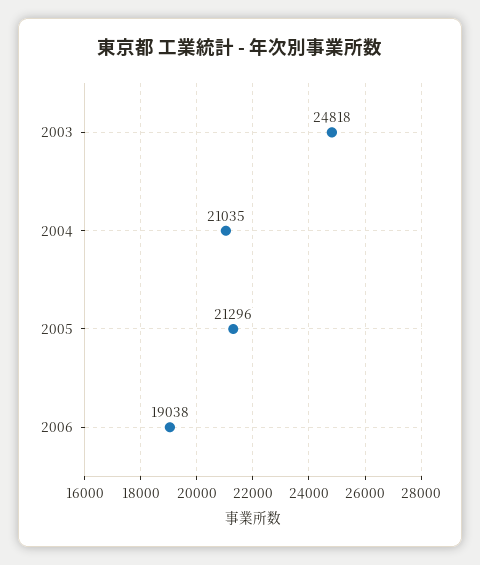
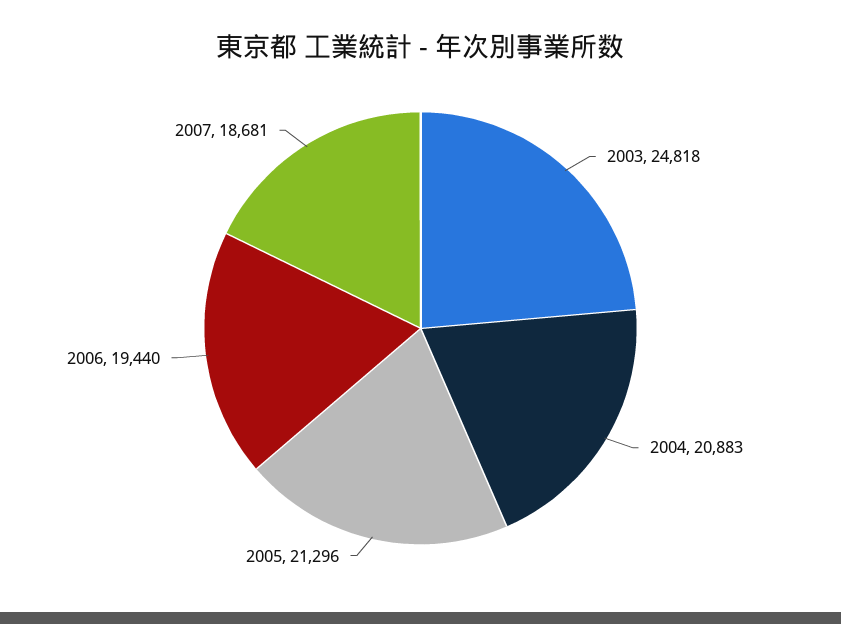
2004: 21035 -> 20883
2006: 19038 -> 19440
2007: none -> 18681

